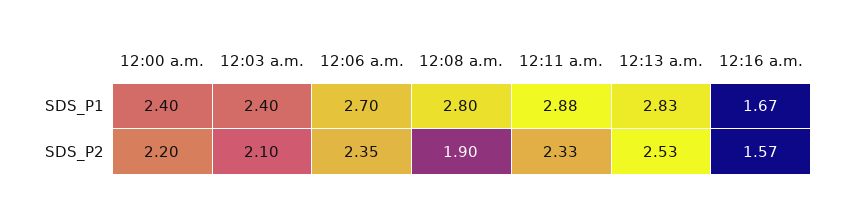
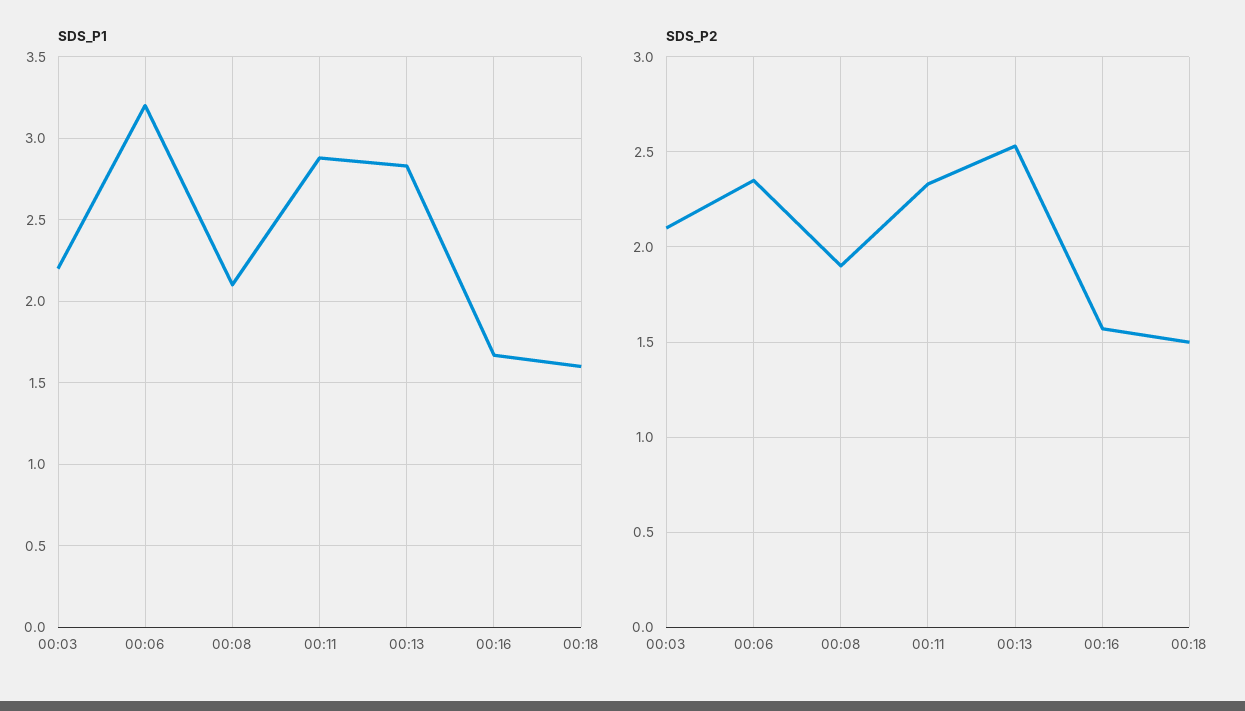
SDS_P1, 12:00 a.m.: 2.4 -> none
SDS_P1, 12:03 a.m.: 2.4 -> 2.2
SDS_P1, 12:06 a.m.: 2.7 -> 3.2
SDS_P1, 12:08 a.m.: 2.8 -> 2.1
SDS_P2, 12:00 a.m.: 2.2 -> none
SDS_P1, 00:18: none -> 1.6
SDS_P2, 00:18: none -> 1.5

